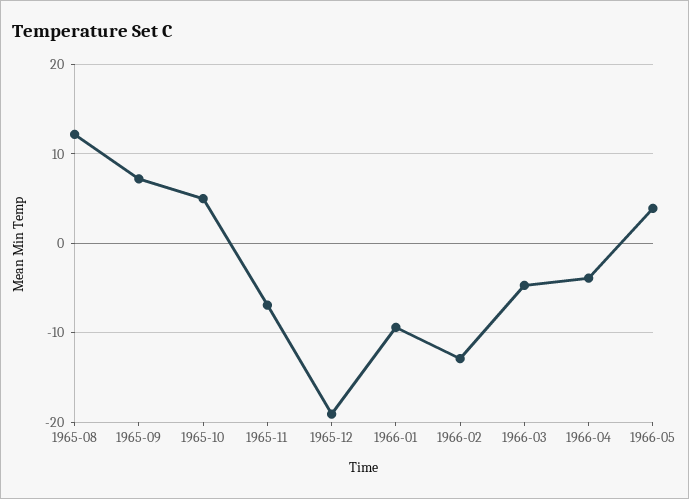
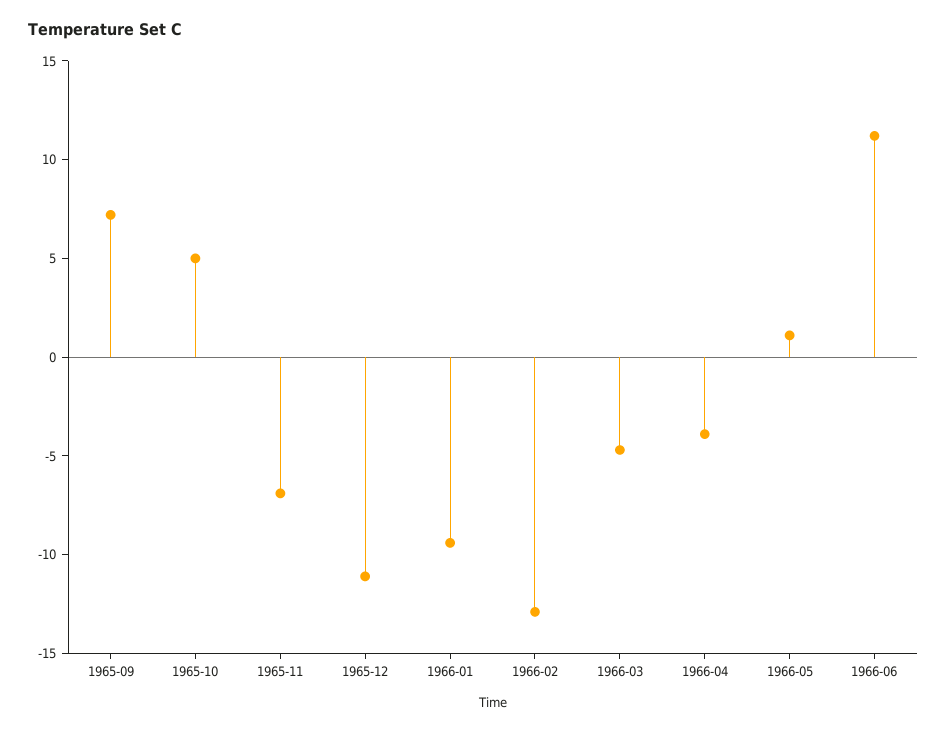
1965-08: 12 -> none
1965-12: -19 -> -11
1966-05: 4 -> 1
1966-06: none -> 11

